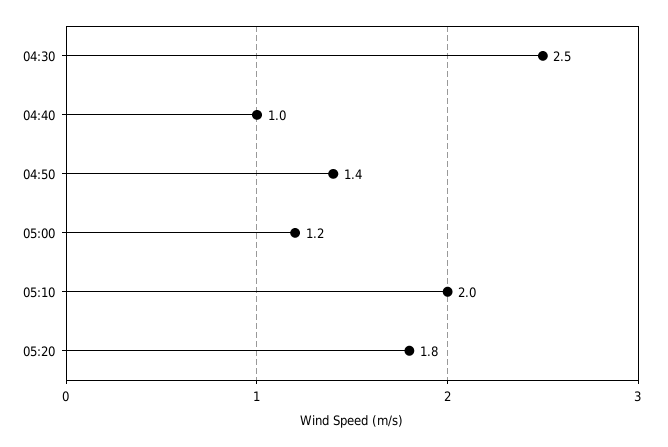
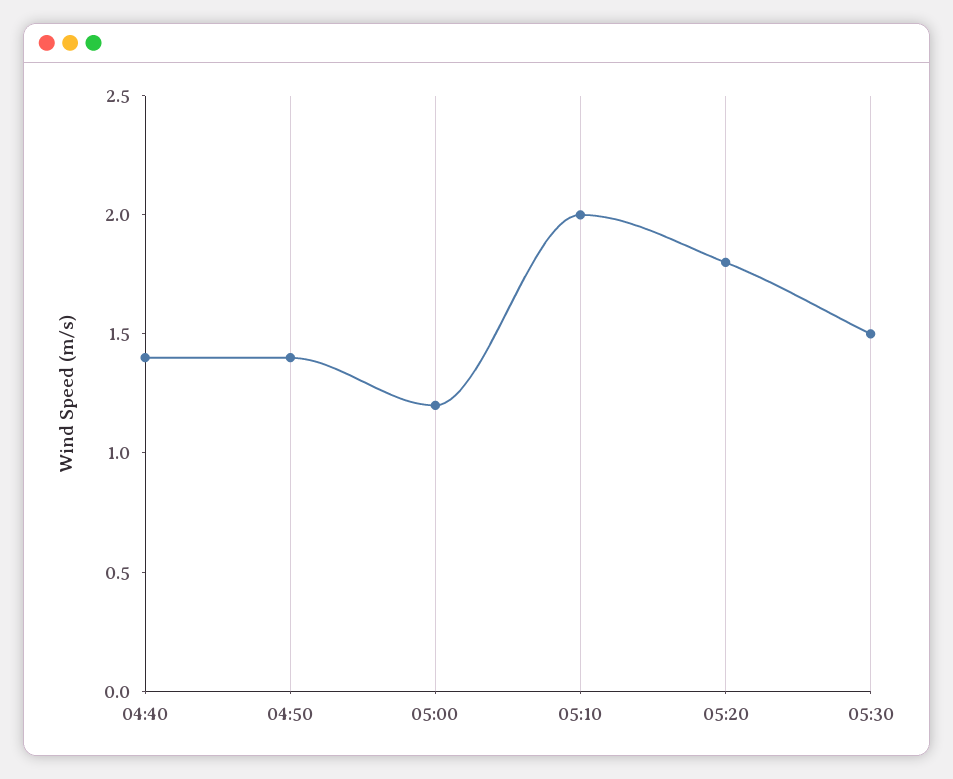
04:30: 2.5 -> none
04:40: 1 -> 1.4
05:30: none -> 1.5

